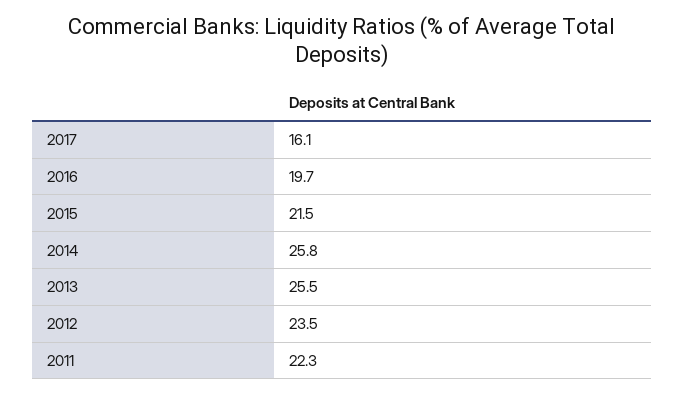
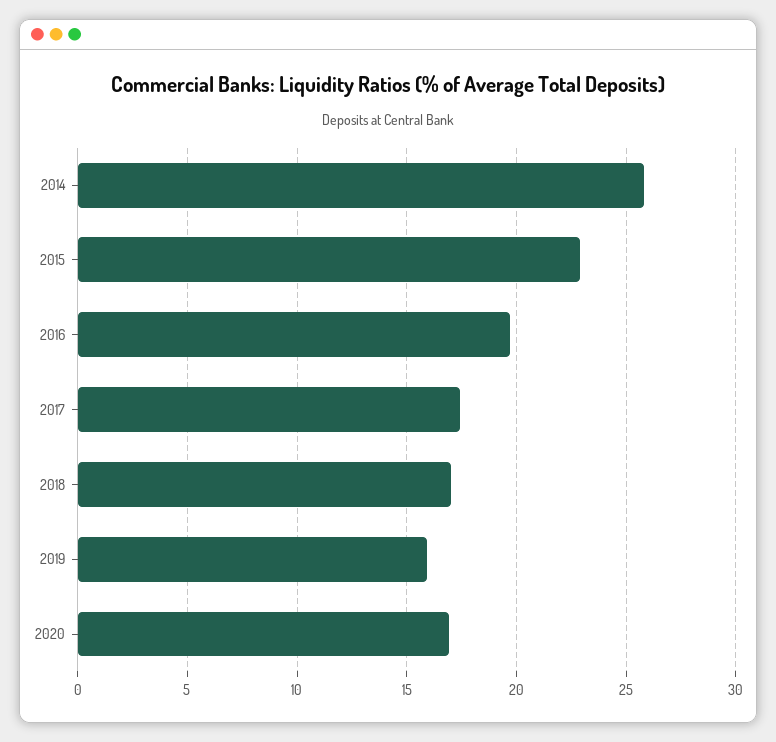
2017: 16.1 -> 17.5
2015: 21.5 -> 23
2013: 25.5 -> none
2012: 23.5 -> none
2011: 22.3 -> none
2018: none -> 17
2019: none -> 16
2020: none -> 17

